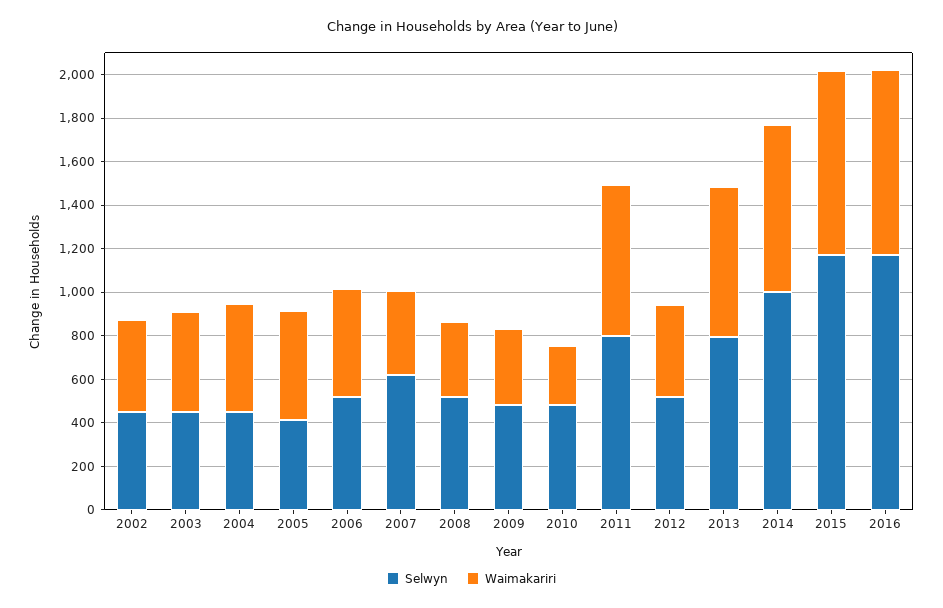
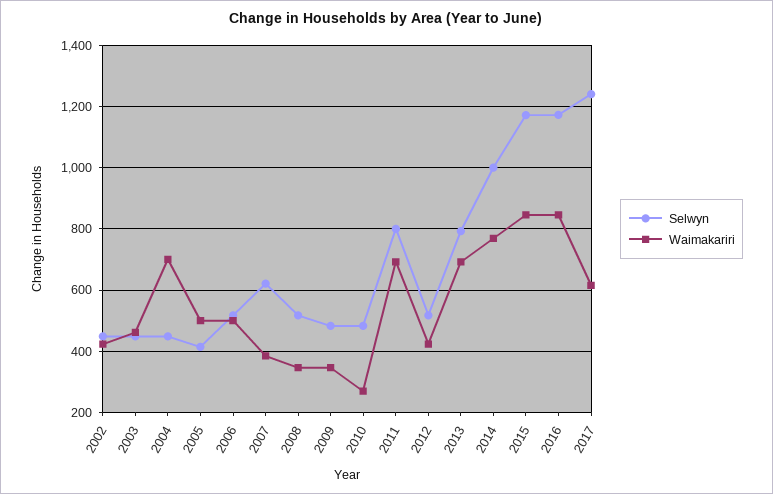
Waimakariri, 2004: 500 -> 700
Selwyn, 2017: none -> 1240
Waimakariri, 2017: none -> 620

